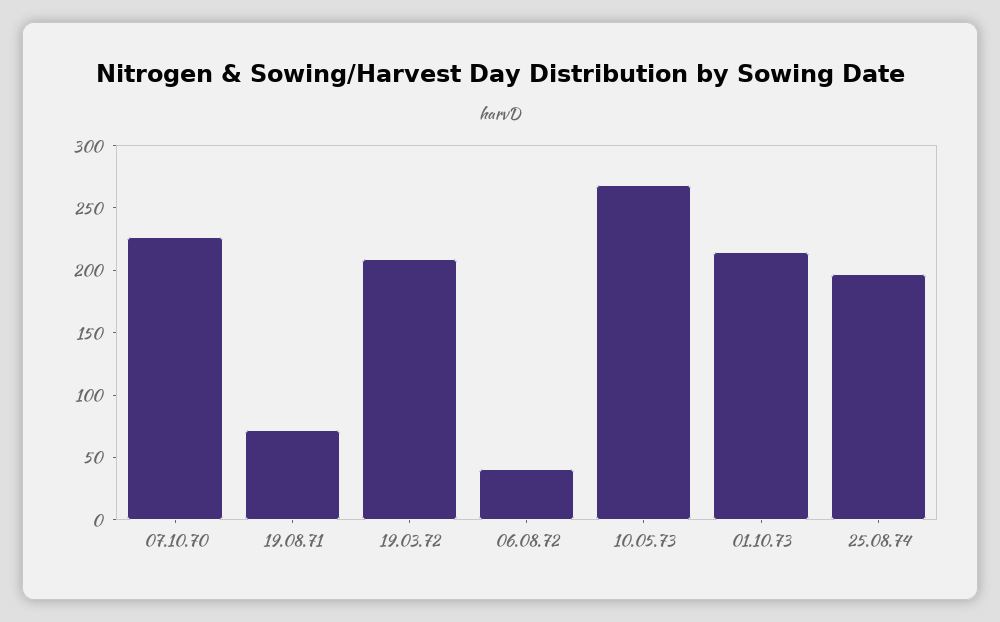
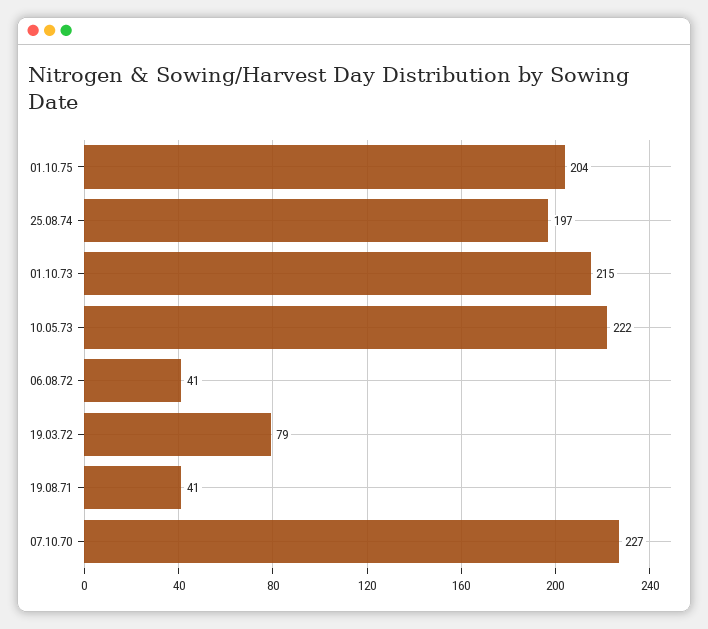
19.08.71: 70 -> 41
19.03.72: 210 -> 79
10.05.73: 270 -> 222
01.10.75: none -> 204

